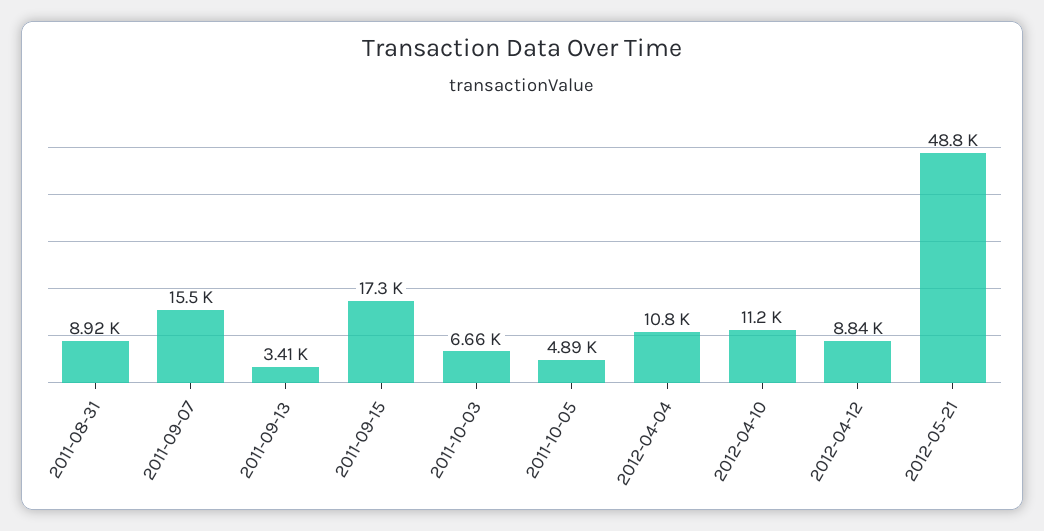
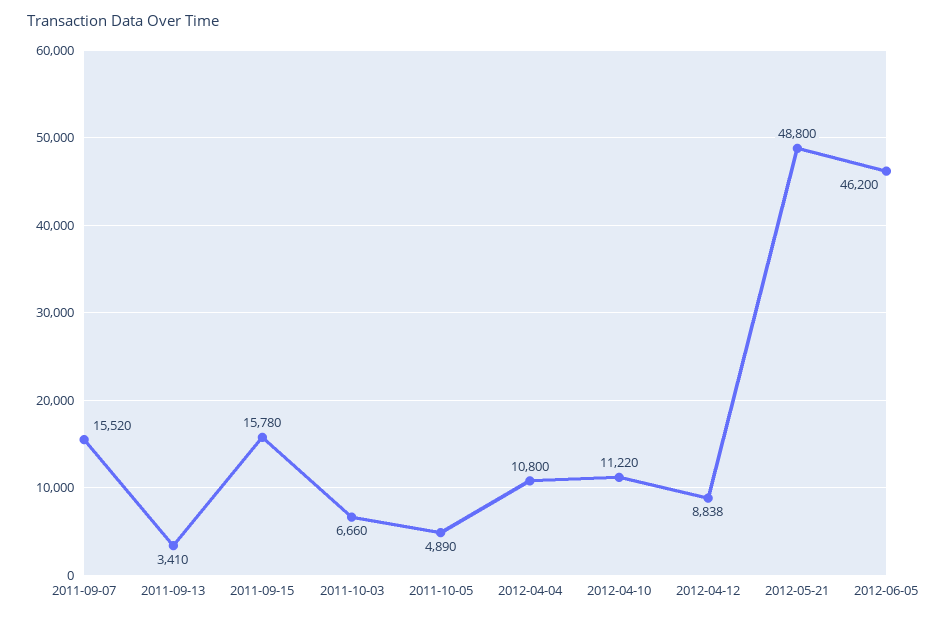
2011-08-31: 8920 -> none
2011-09-15: 17300 -> 15780
2012-06-05: none -> 46200

